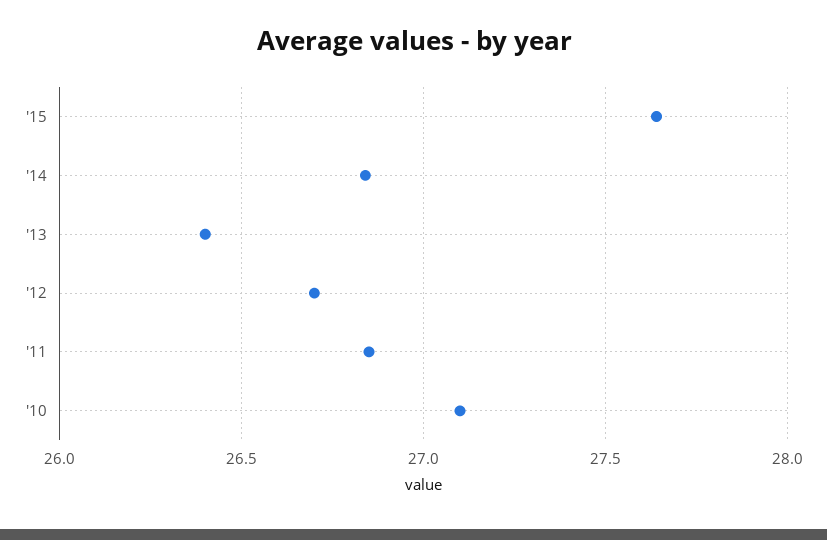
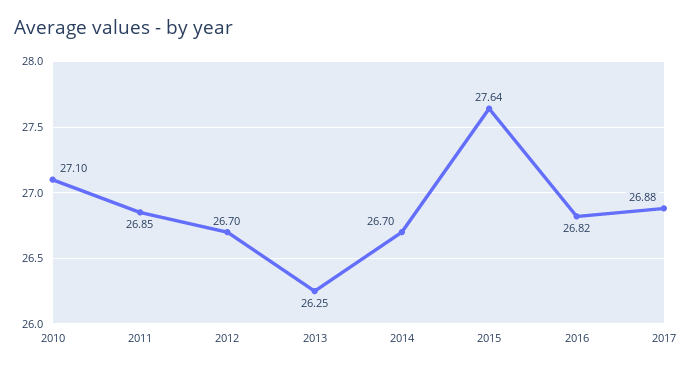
'14: 26.85 -> 26.7
'13: 26.4 -> 26.25
2016: none -> 26.82
2017: none -> 26.88

